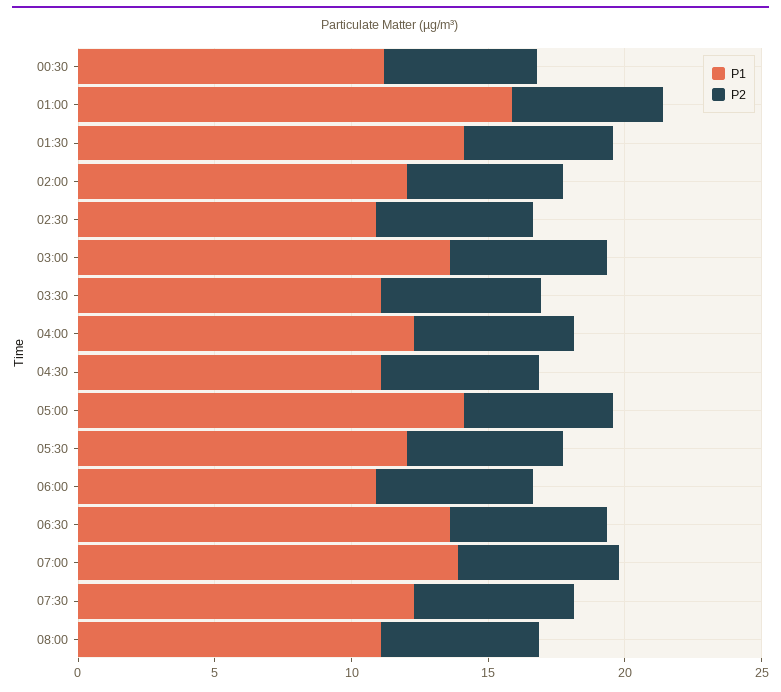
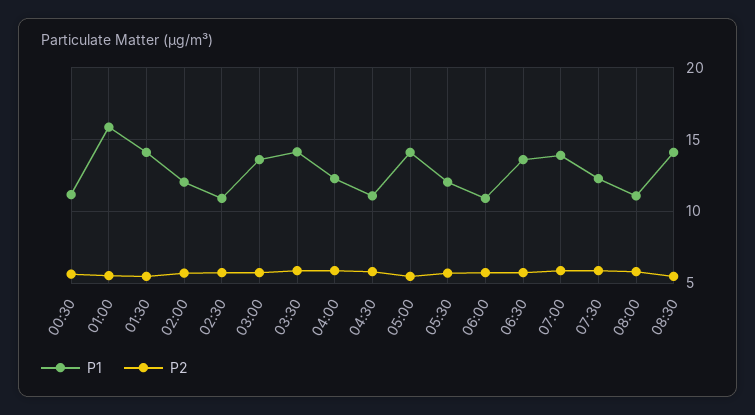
P1, 03:30: 11 -> 14
P1, 08:30: none -> 14
P2, 08:30: none -> 5.5

